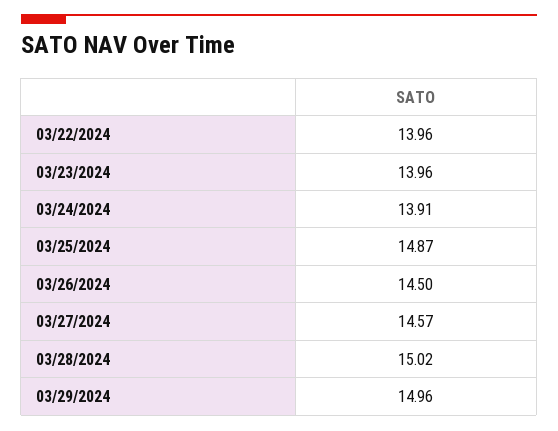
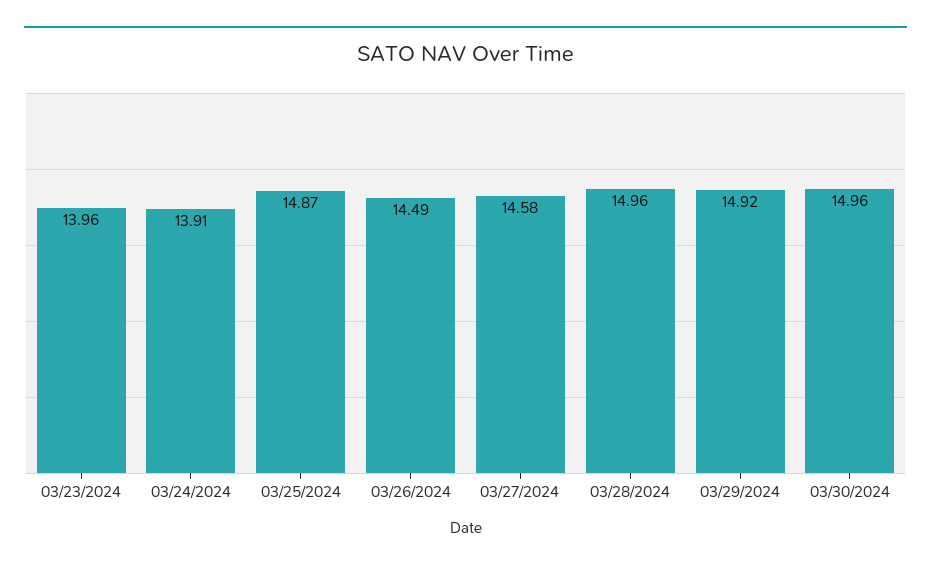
03/22/2024: 13.96 -> none
03/26/2024: 14.5 -> 14.49
03/27/2024: 14.57 -> 14.58
03/28/2024: 15.02 -> 14.96
03/29/2024: 14.96 -> 14.92
03/30/2024: none -> 14.96

